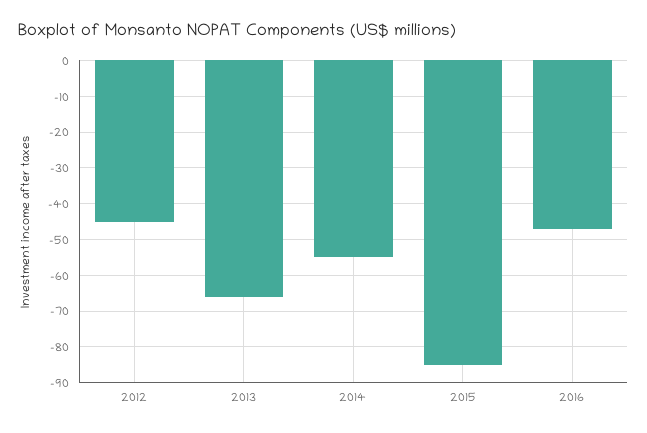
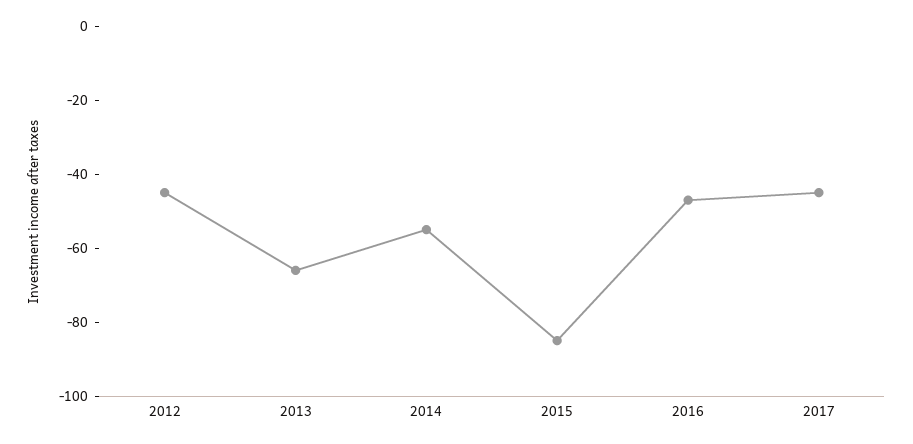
2017: none -> -45

